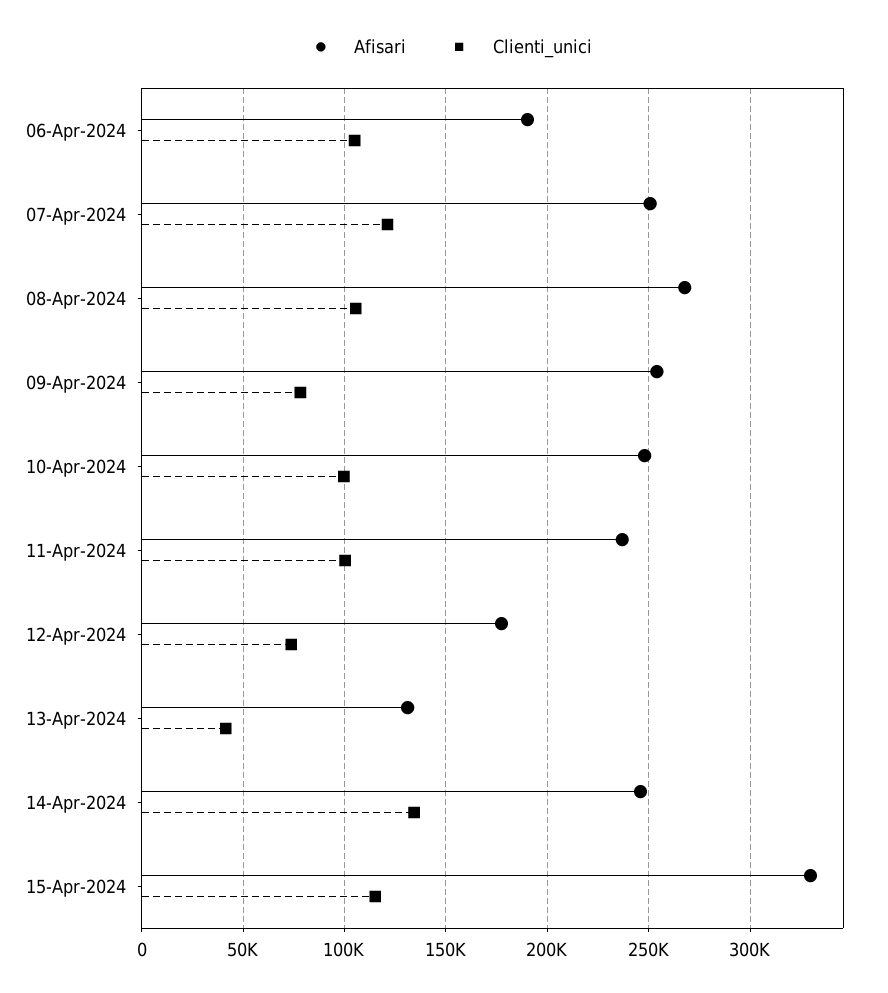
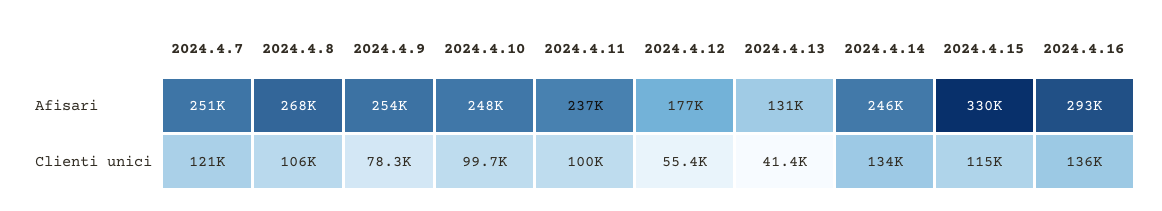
Afisari, 06-Apr-2024: 190000 -> none
Clienti_unici, 06-Apr-2024: 105000 -> none
Clienti_unici, 12-Apr-2024: 75000 -> 55400
Afisari, 2024.4.16: none -> 293000
Clienti_unici, 2024.4.16: none -> 136000

